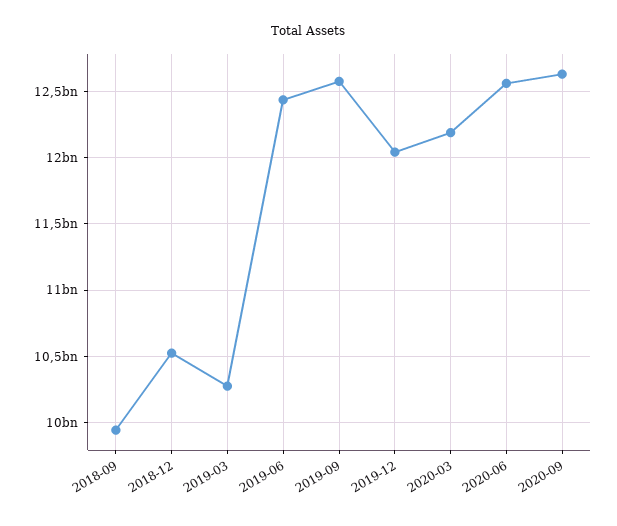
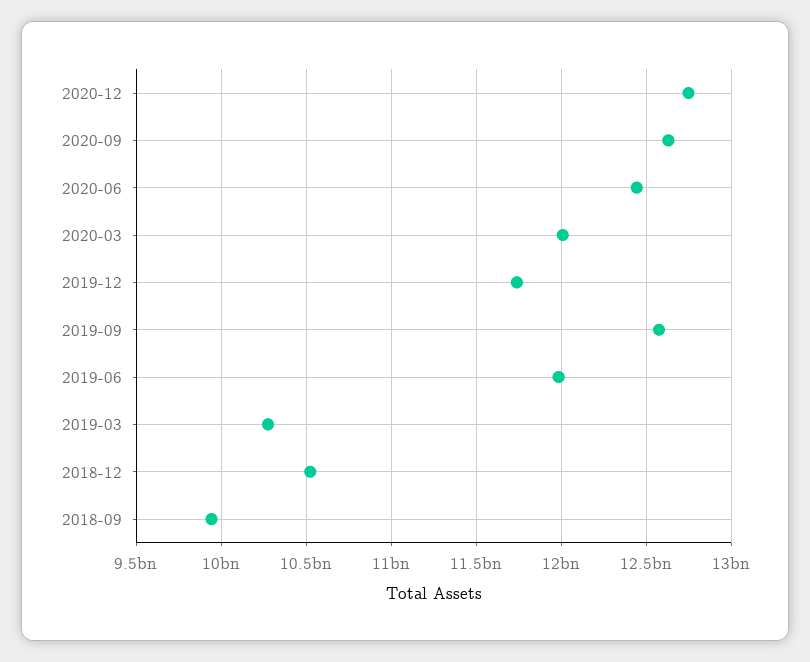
2019-06: 12450000000 -> 12000000000
2019-12: 12050000000 -> 11750000000
2020-03: 12200000000 -> 12000000000
2020-06: 12550000000 -> 12450000000
2020-12: none -> 12750000000

